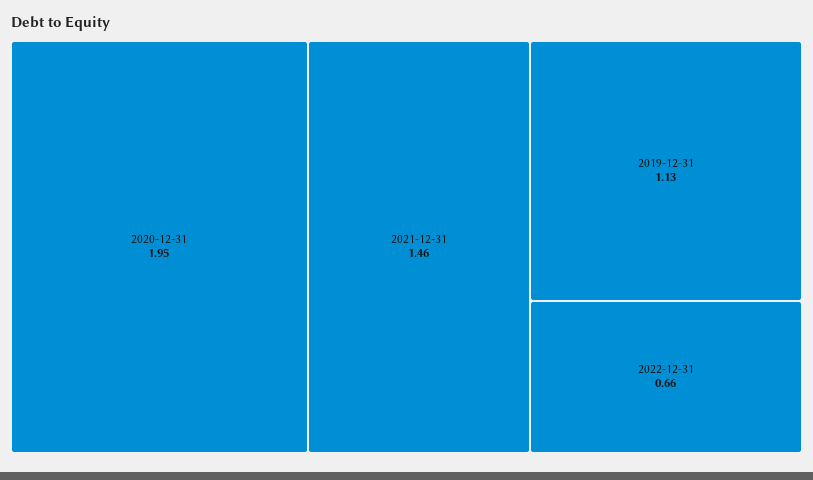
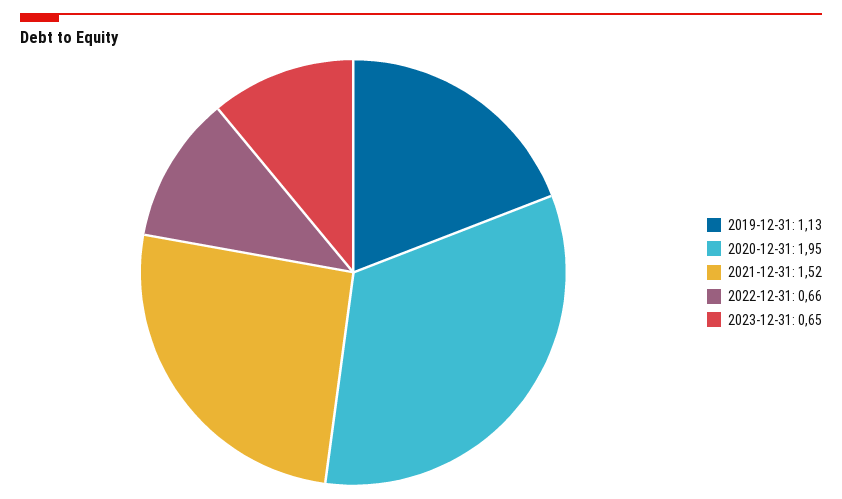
2021-12-31: 1.46 -> 1.52
2023-12-31: none -> 0.65

